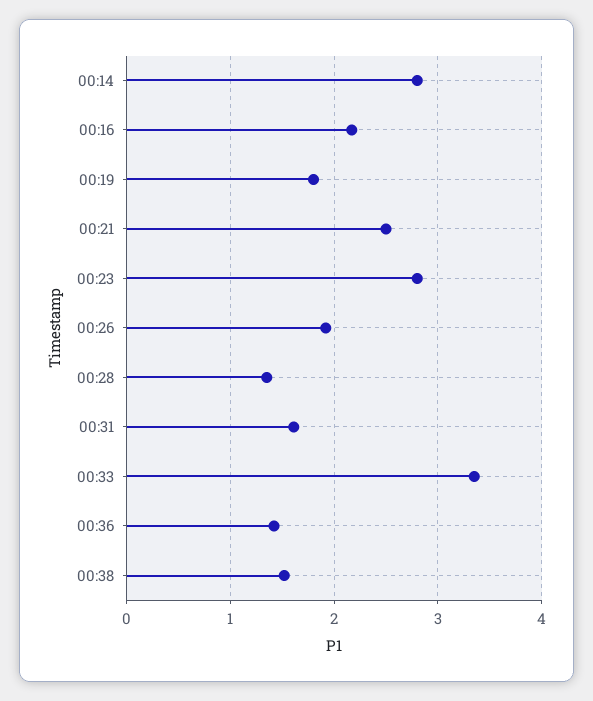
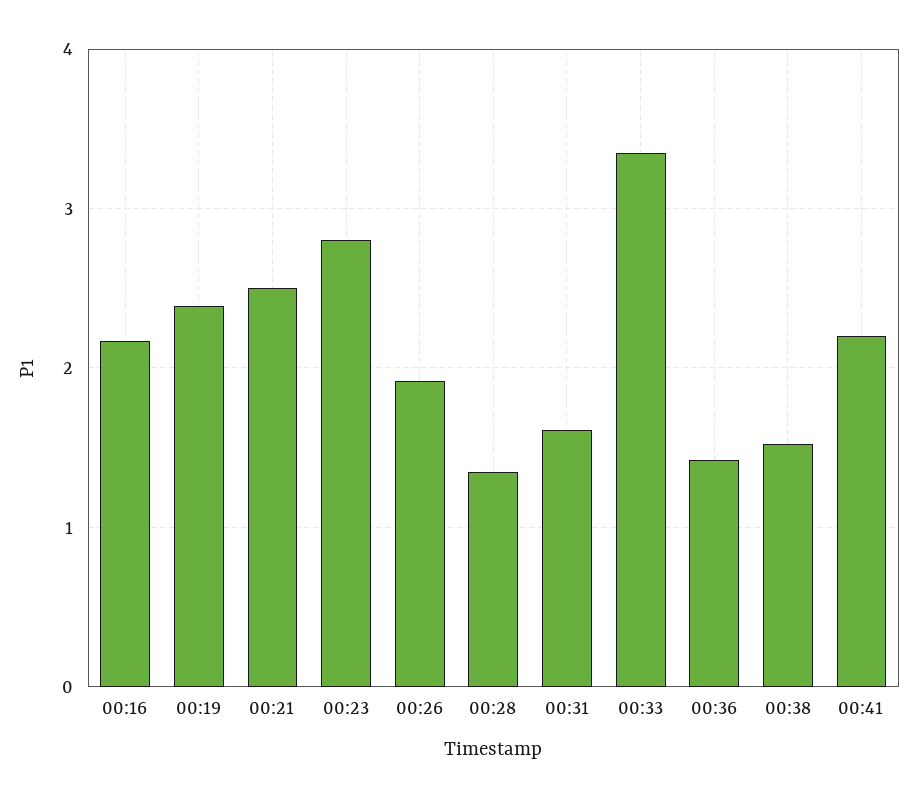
00:14: 2.8 -> none
00:19: 1.8 -> 2.4
00:41: none -> 2.2

